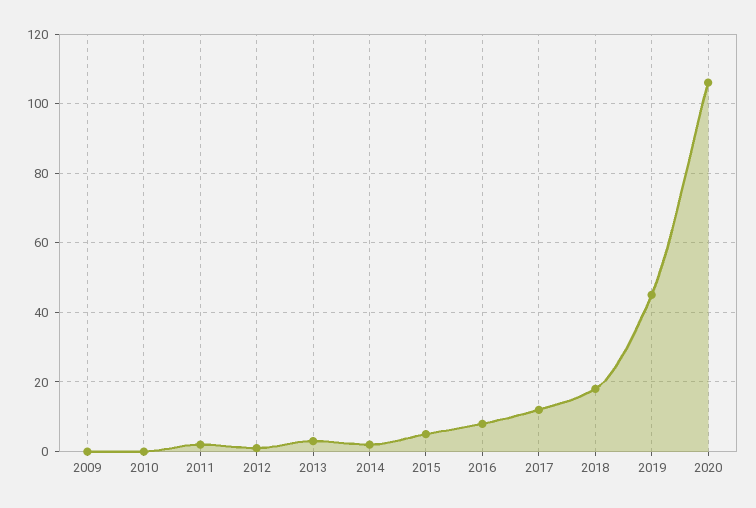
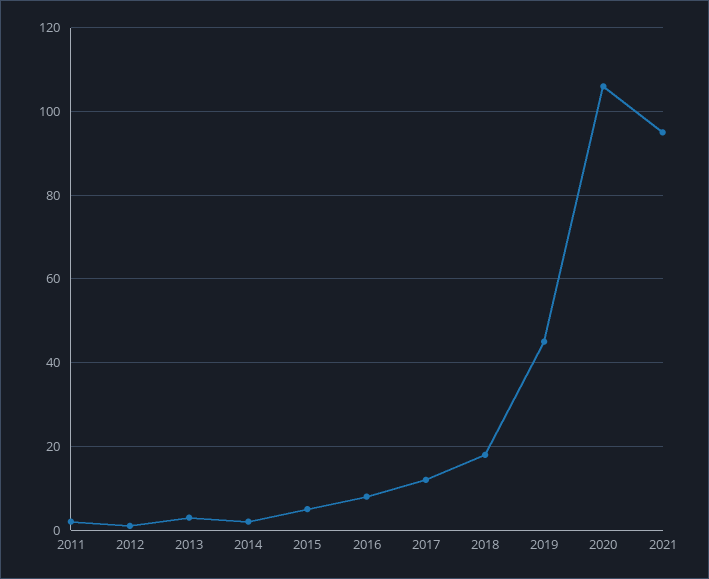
2009: 0 -> none
2010: 0 -> none
2021: none -> 95

